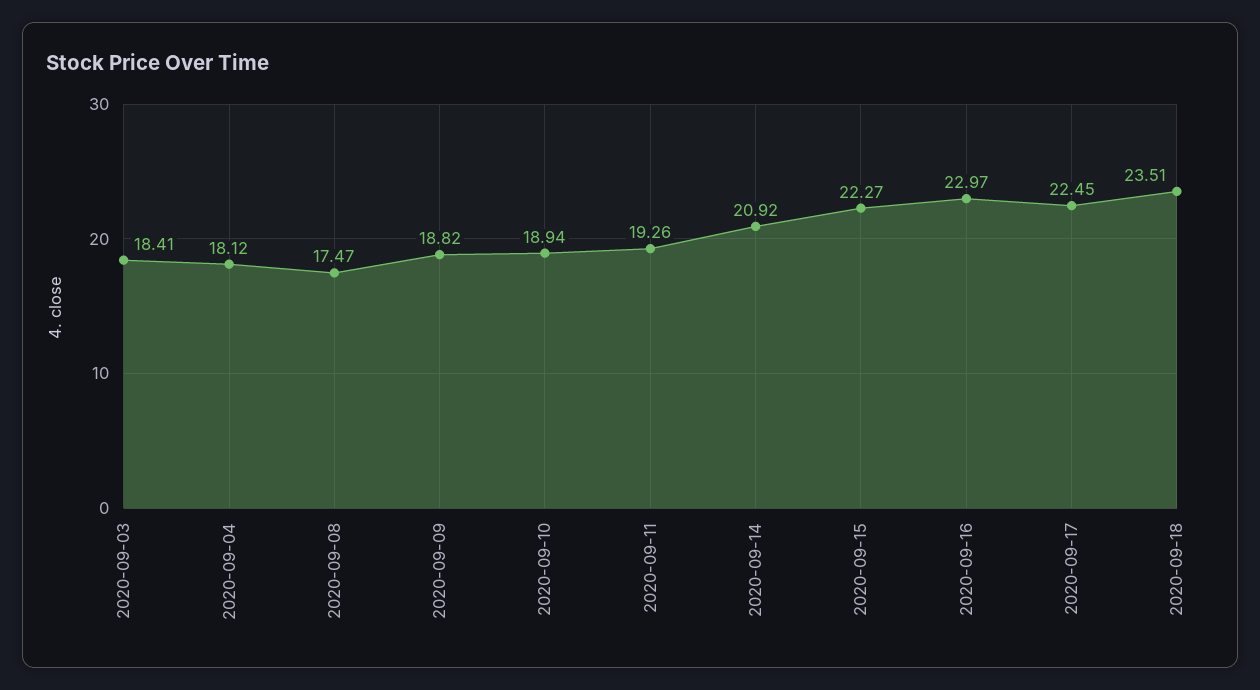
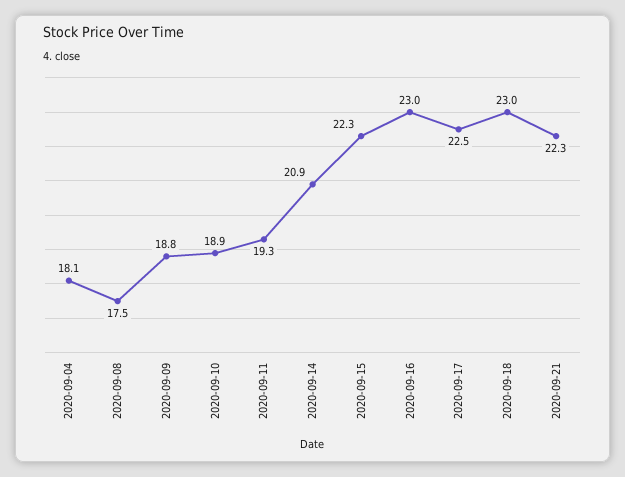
2020-09-03: 18.41 -> none
2020-09-18: 23.51 -> 23
2020-09-21: none -> 22.3

